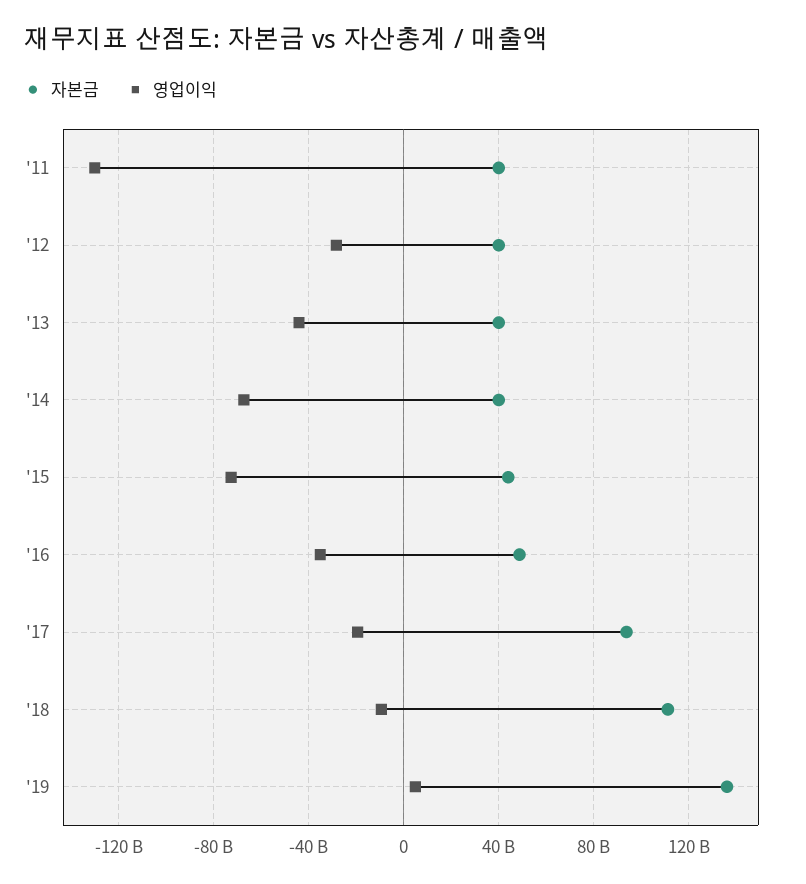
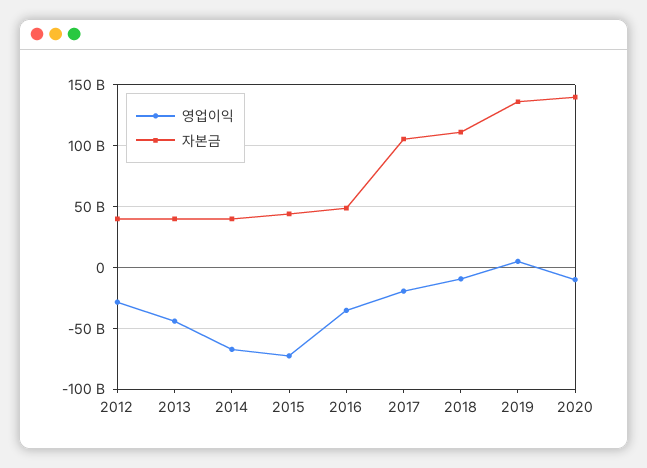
자본금, '11: 40000000000 -> none
영업이익, '11: -130000000000 -> none
자본금, '17: 95000000000 -> 105000000000
영업이익, 2020: none -> -10000000000
자본금, 2020: none -> 140000000000

